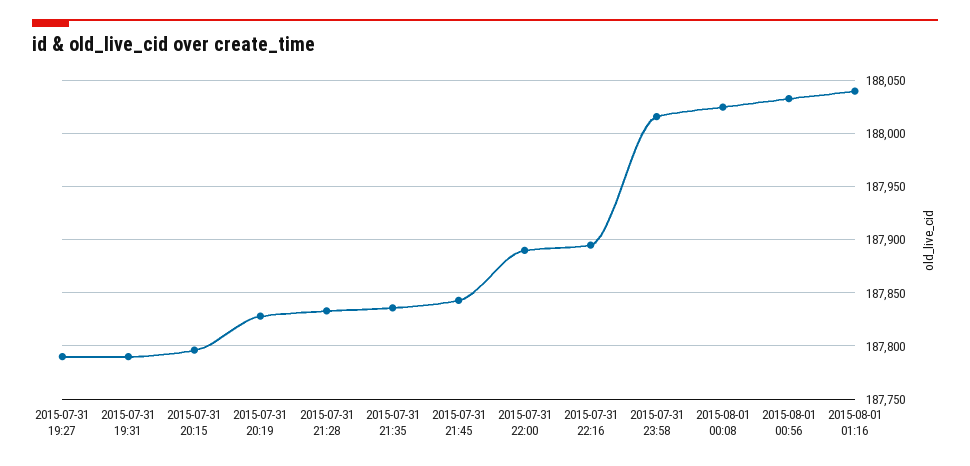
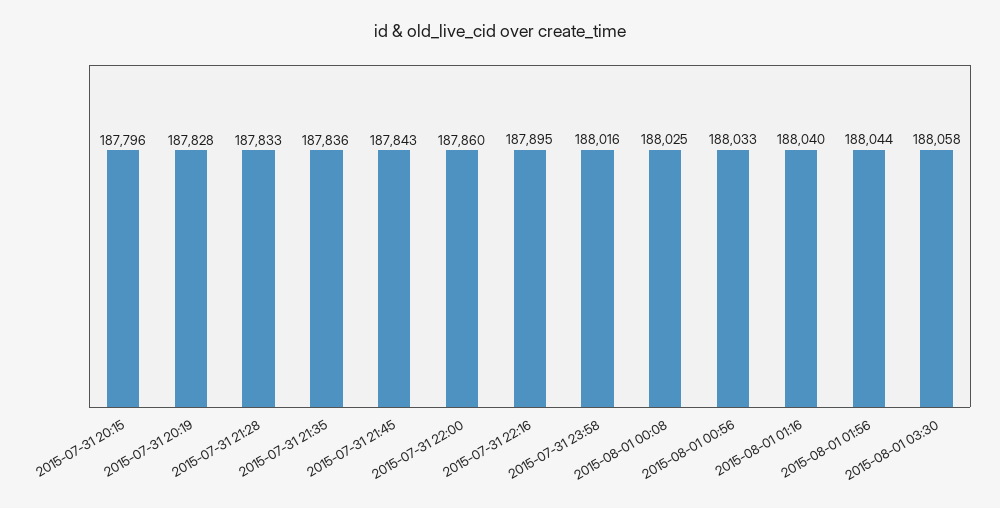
2015-07-31 19:27: 187790 -> none
2015-07-31 19:31: 187790 -> none
2015-07-31 22:00: 187890 -> 187860
2015-08-01 01:56: none -> 188044
2015-08-01 03:30: none -> 188058

